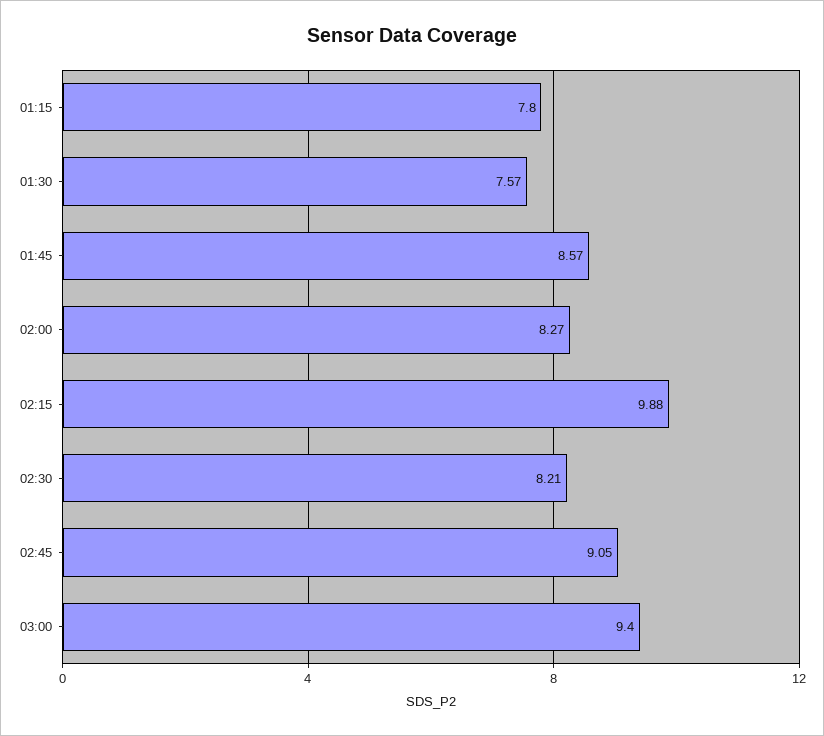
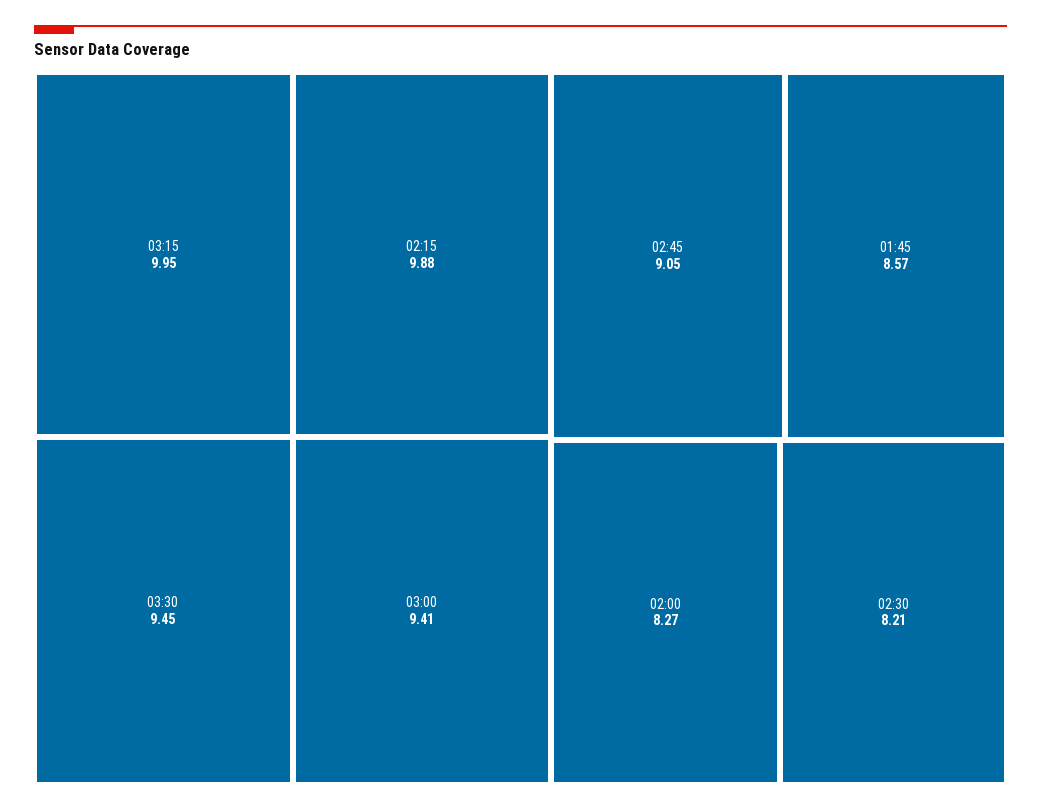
01:15: 7.8 -> none
01:30: 7.57 -> none
03:00: 9.4 -> 9.41
03:15: none -> 9.95
03:30: none -> 9.45

